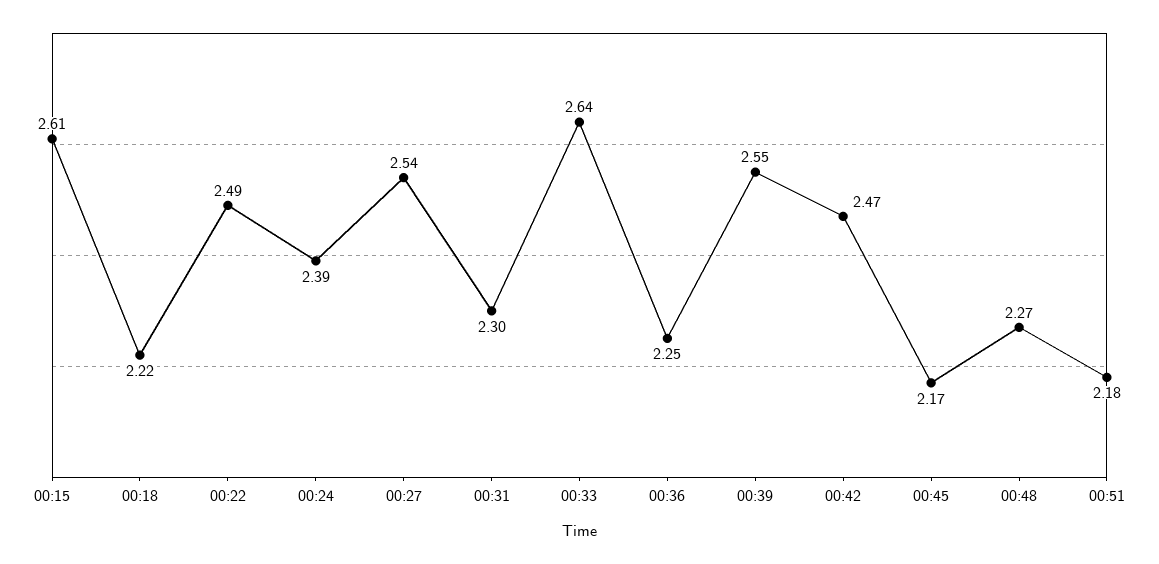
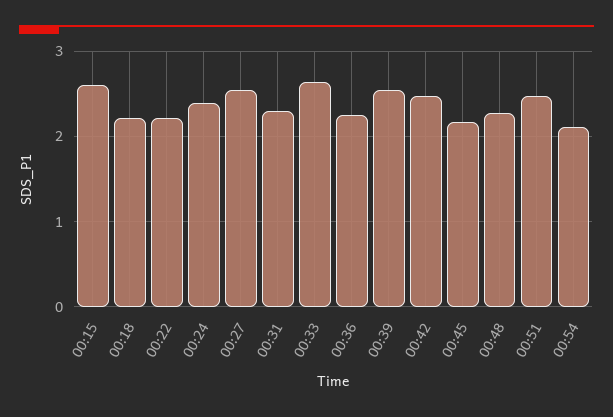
00:22: 2.49 -> 2.2
00:51: 2.18 -> 2.5
00:54: none -> 2.1

